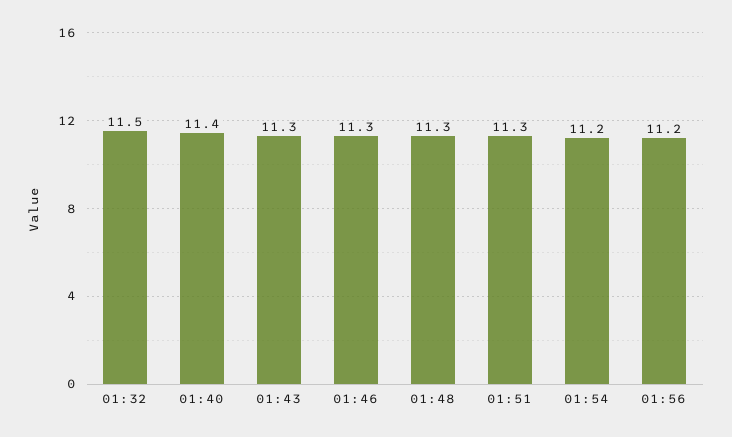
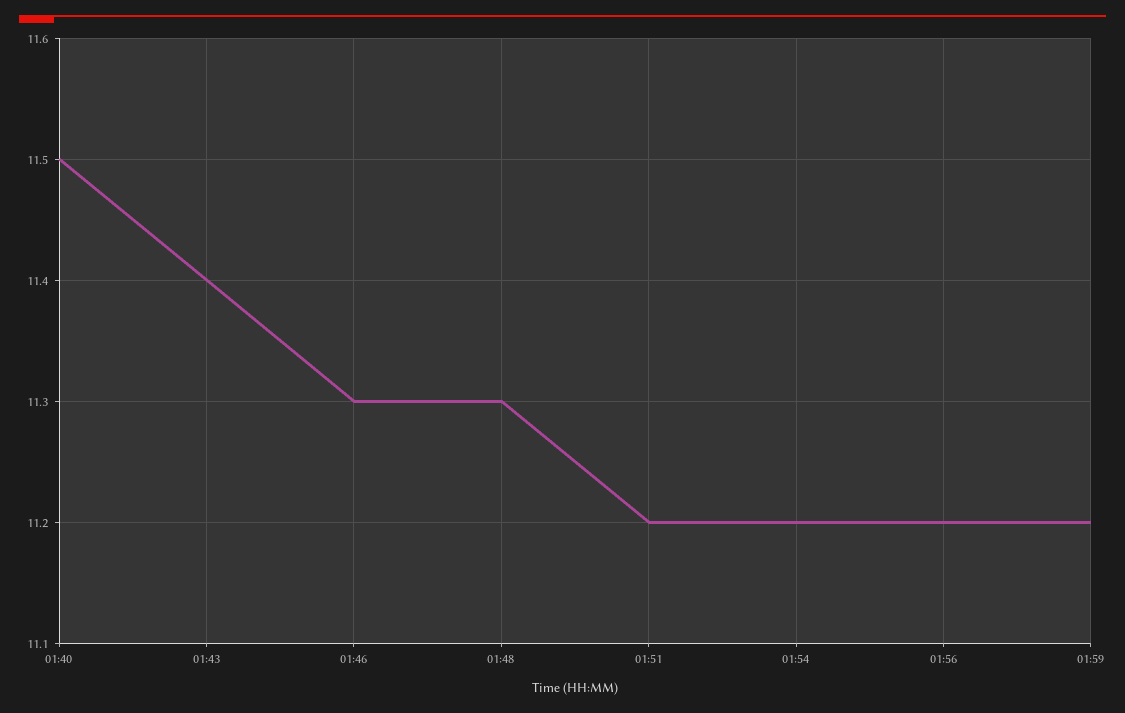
01:32: 11.5 -> none
01:40: 11.4 -> 11.5
01:43: 11.3 -> 11.4
01:51: 11.3 -> 11.2
01:59: none -> 11.2

